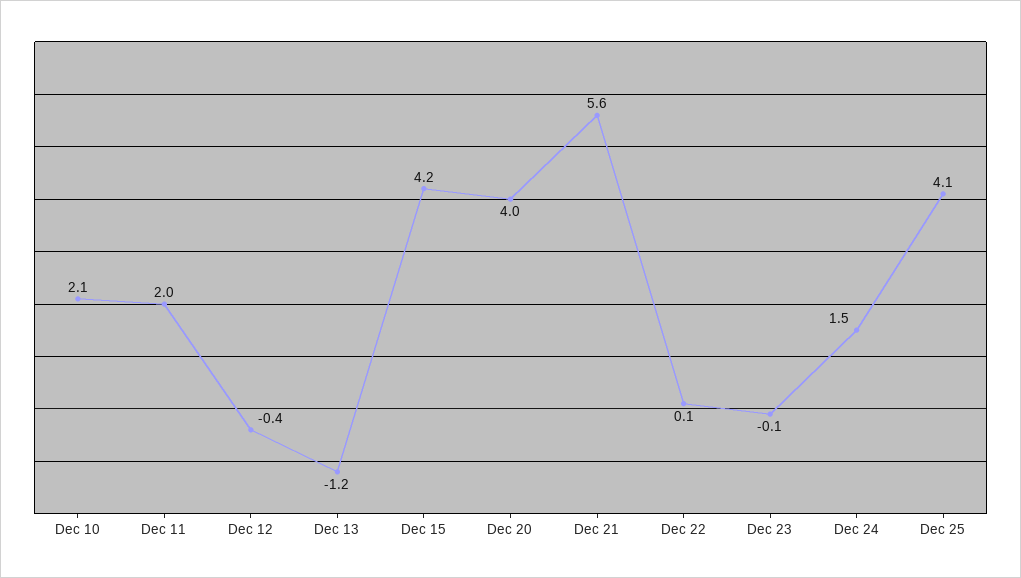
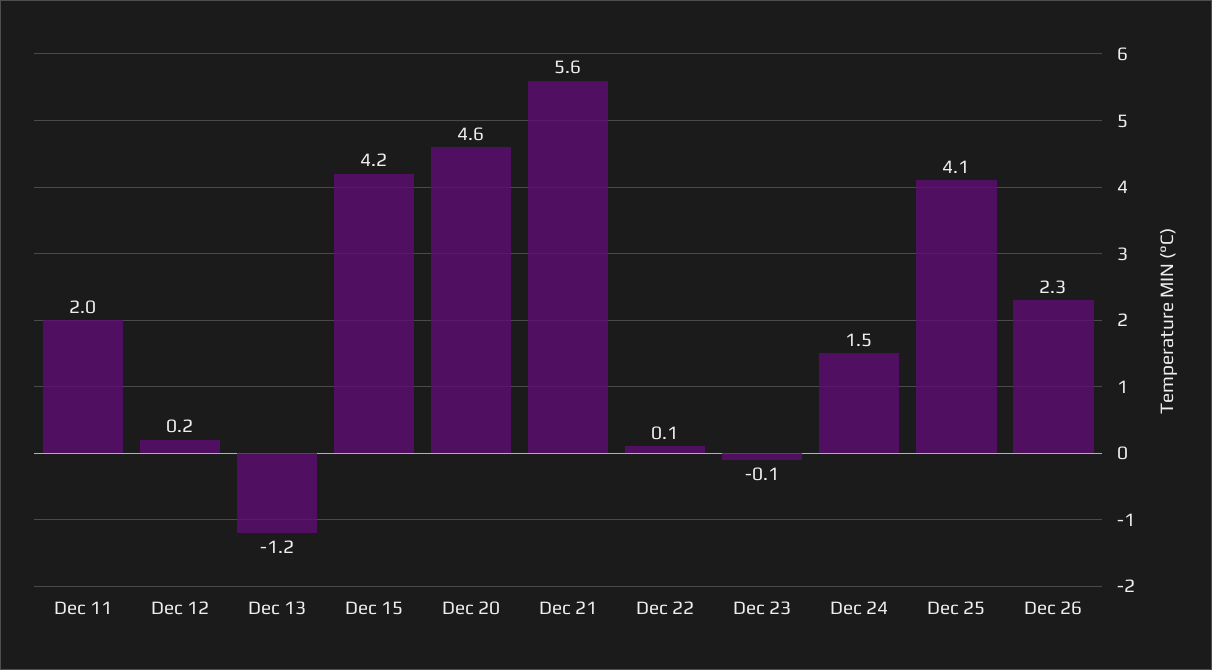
Dec 10: 2.1 -> none
Dec 12: -0.4 -> 0.2
Dec 20: 4 -> 4.6
Dec 26: none -> 2.3

